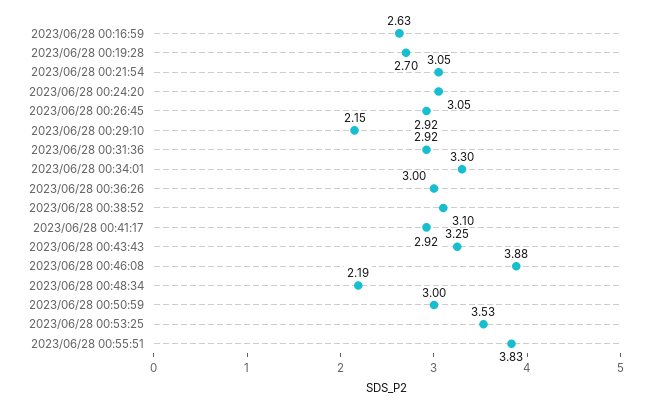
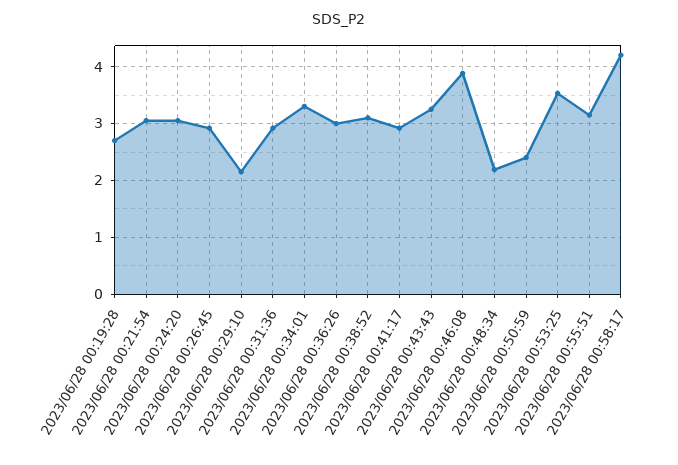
2023/06/28 00:16:59: 2.63 -> none
2023/06/28 00:50:59: 3 -> 2.4
2023/06/28 00:55:51: 3.83 -> 3.2
2023/06/28 00:58:17: none -> 4.2

